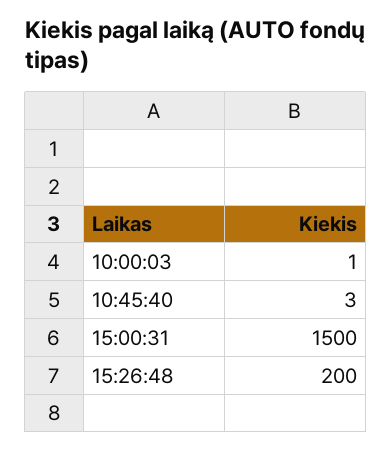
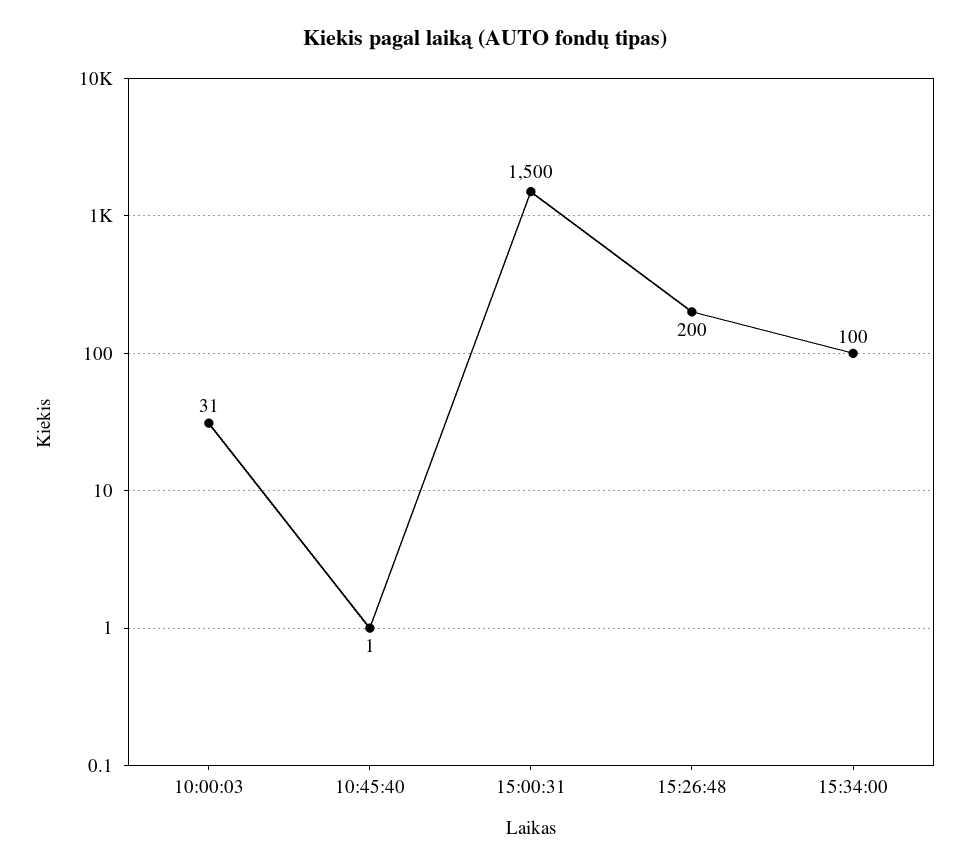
10:00:03: 1 -> 31
10:45:40: 3 -> 1
15:34:00: none -> 100

